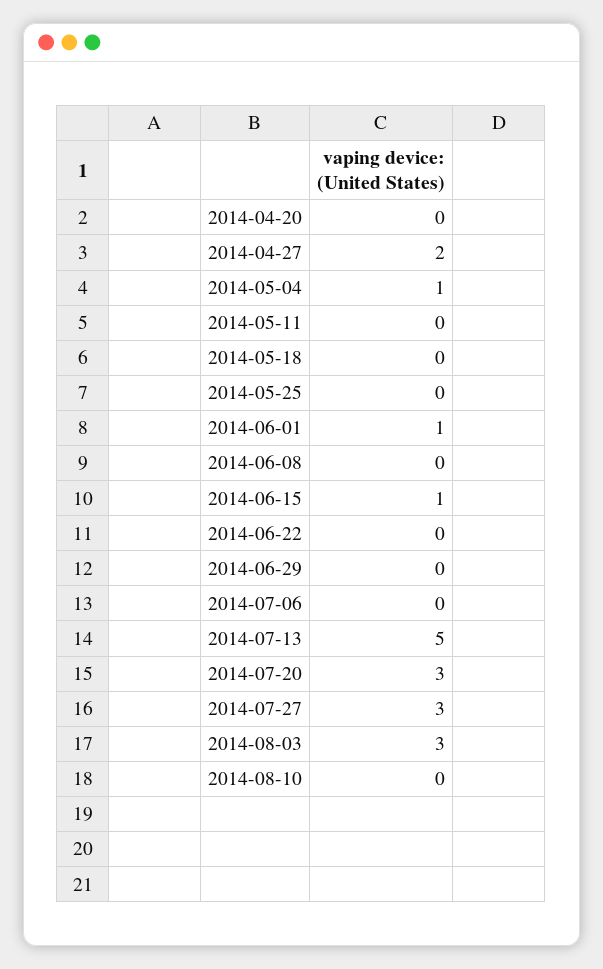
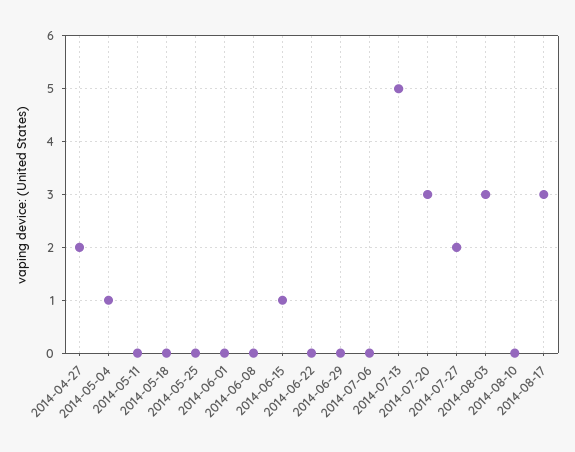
2014-04-20: 0 -> none
2014-06-01: 1 -> 0
2014-07-27: 3 -> 2
2014-08-17: none -> 3

